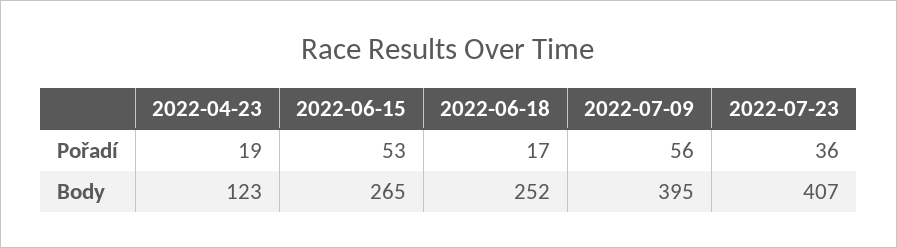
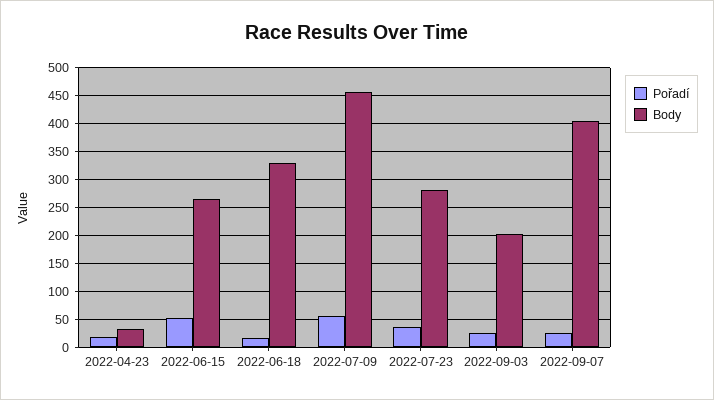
Body, 2022-04-23: 123 -> 25
Body, 2022-06-18: 252 -> 325
Body, 2022-07-09: 395 -> 450
Body, 2022-07-23: 407 -> 275
Pořadí, 2022-09-03: none -> 25
Body, 2022-09-03: none -> 200
Pořadí, 2022-09-07: none -> 25
Body, 2022-09-07: none -> 400

